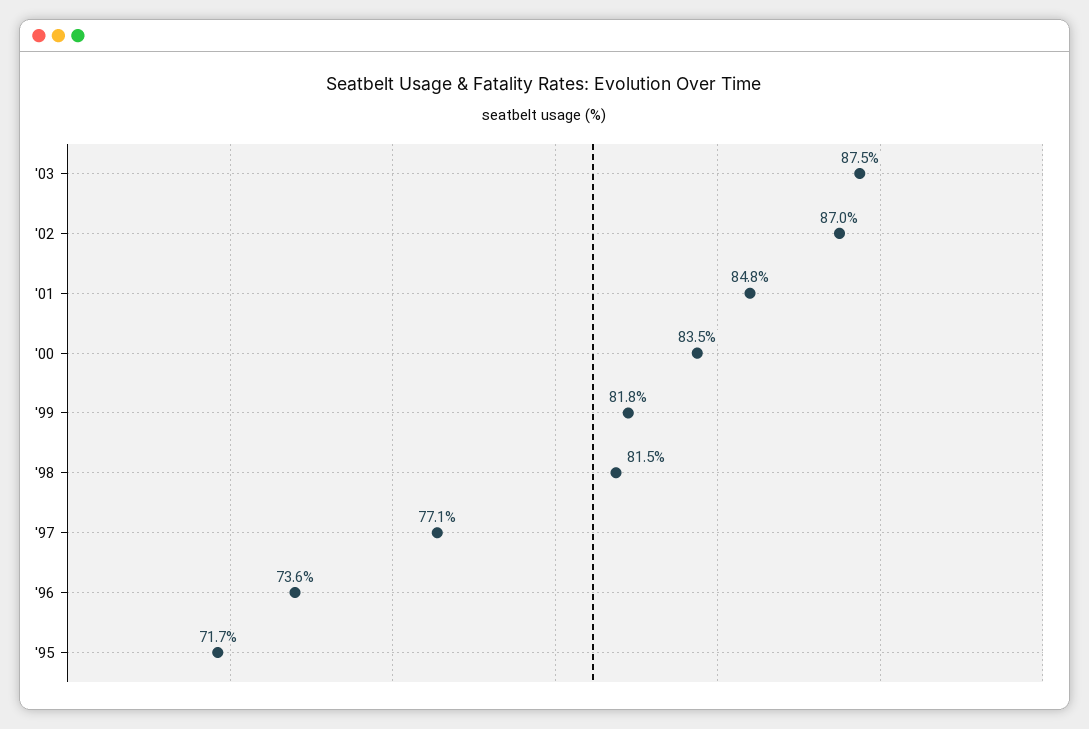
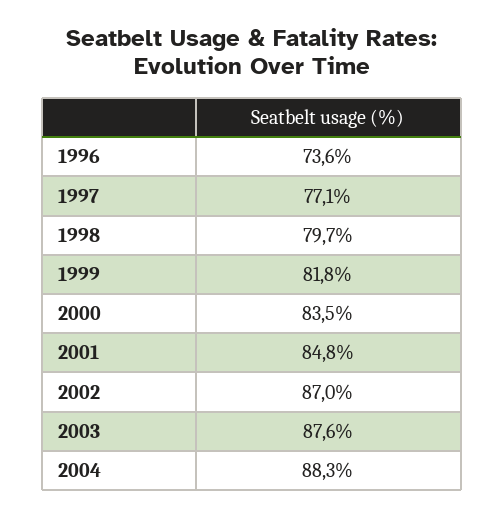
'03: 87.5 -> 87.6
'98: 81.5 -> 79.7
'95: 71.7 -> none
2004: none -> 88.3

